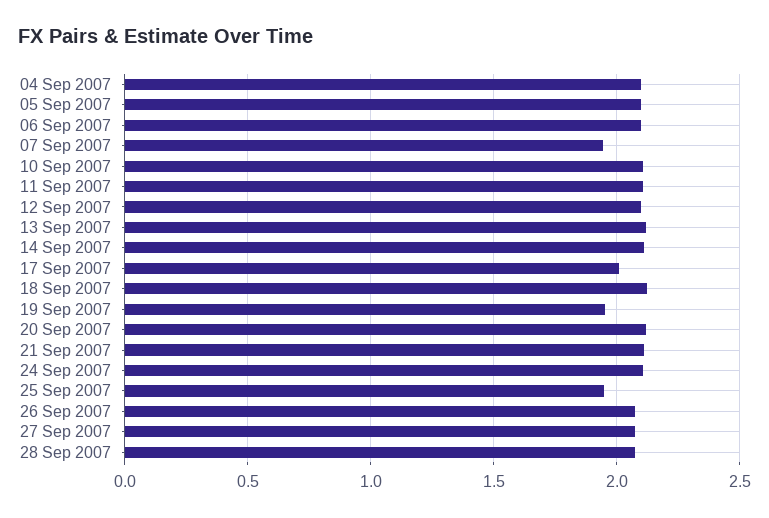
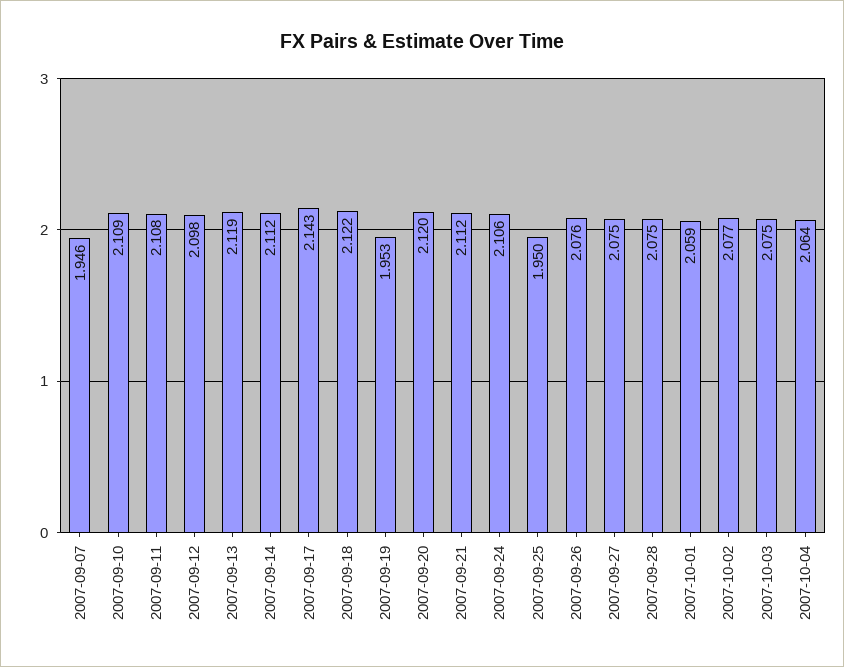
04 Sep 2007: 2.1 -> none
05 Sep 2007: 2.1 -> none
06 Sep 2007: 2.1 -> none
17 Sep 2007: 2 -> 2.143
2007-10-01: none -> 2.059
2007-10-02: none -> 2.077
2007-10-03: none -> 2.075
2007-10-04: none -> 2.064

